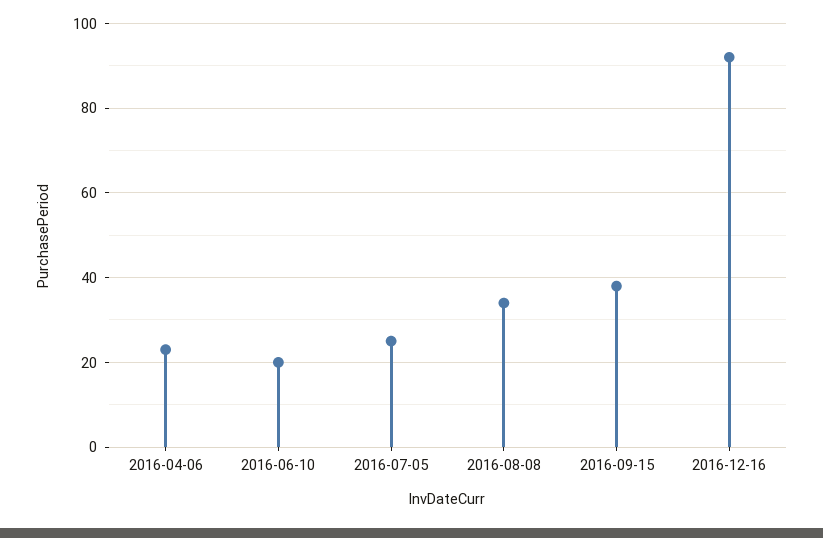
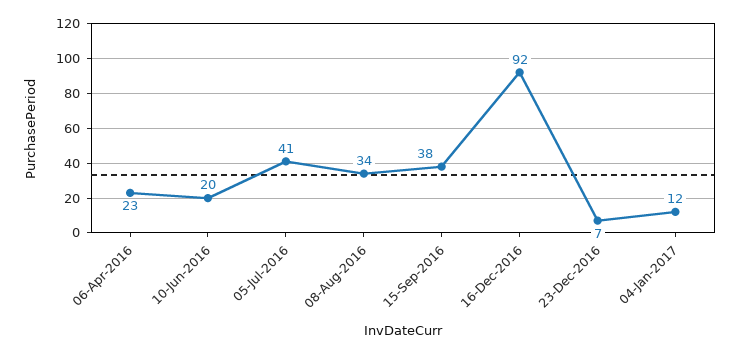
2016-07-05: 25 -> 41
23-Dec-2016: none -> 7
04-Jan-2017: none -> 12

